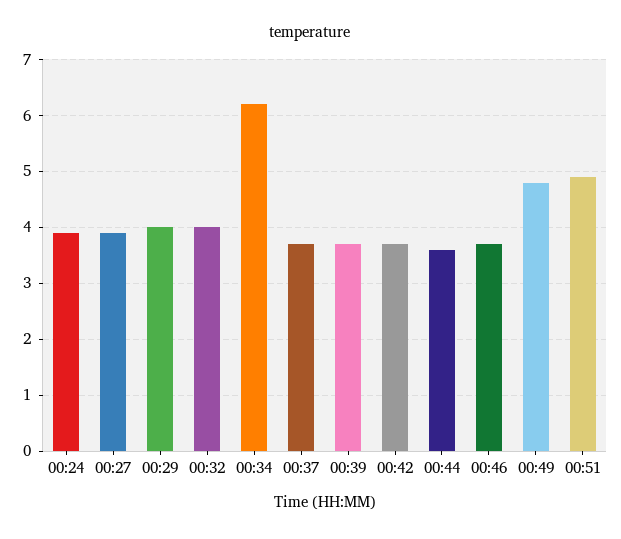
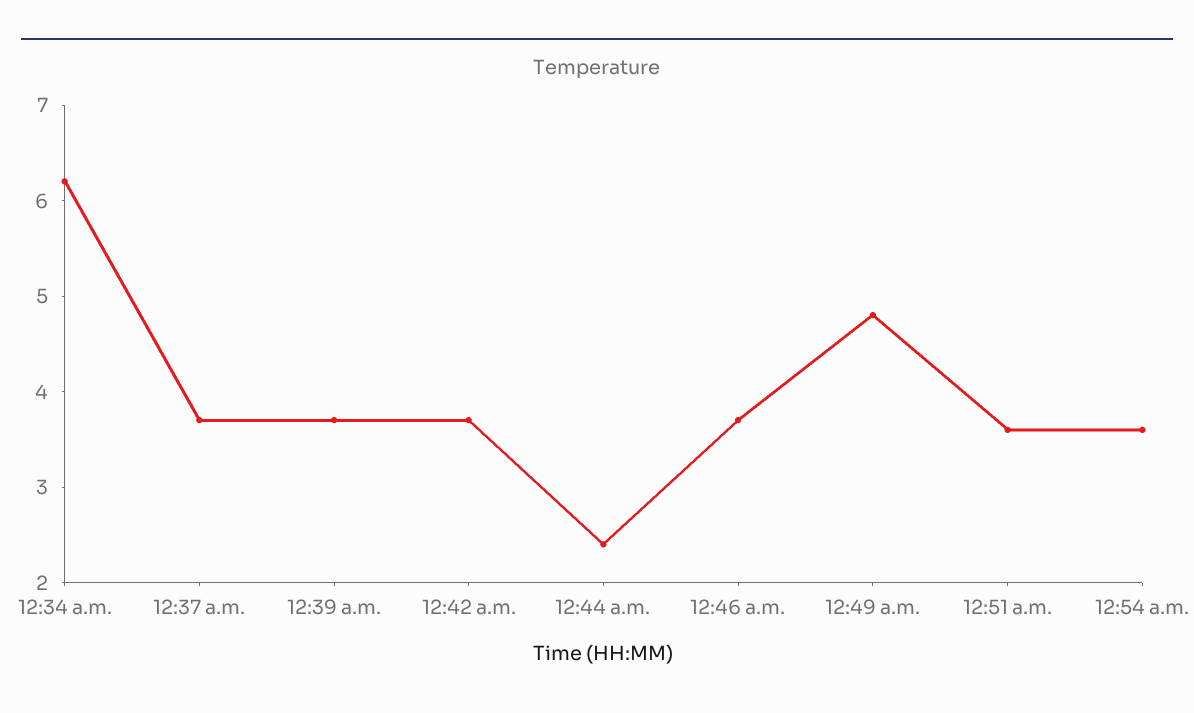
00:24: 4 -> none
00:27: 4 -> none
00:29: 4 -> none
00:32: 4 -> none
00:44: 3.5 -> 2.4
00:51: 5 -> 3.6
12:54 a.m.: none -> 3.6

